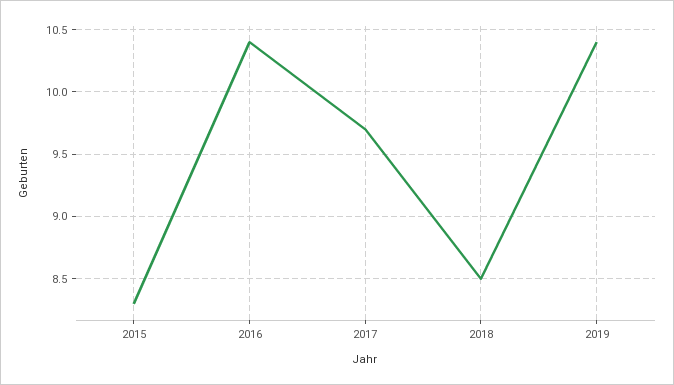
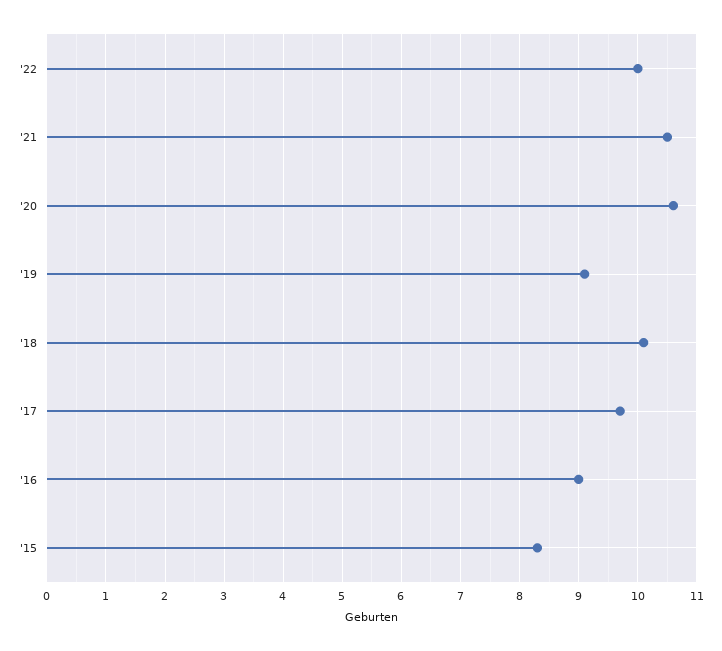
2016: 10.4 -> 9
2018: 8.5 -> 10
2019: 10.4 -> 9
'22: none -> 10
'21: none -> 10.5
'20: none -> 10.5

